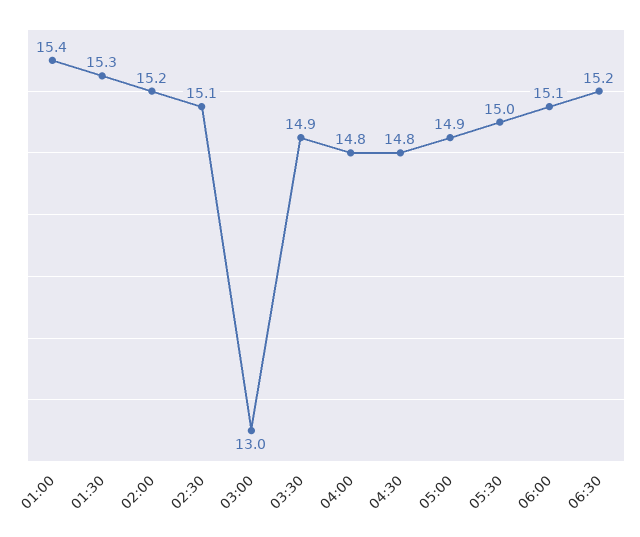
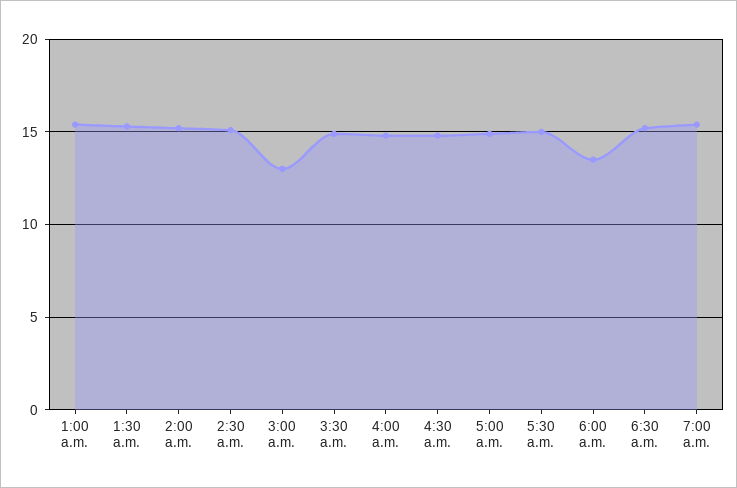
06:00: 15.1 -> 13.5
7:00 a.m.: none -> 15.5

